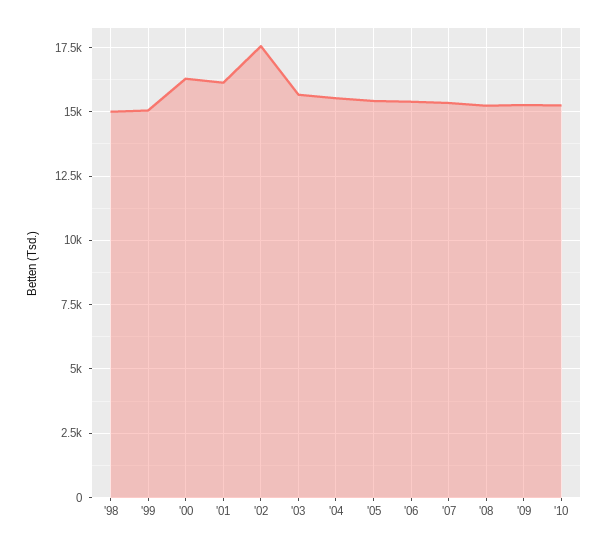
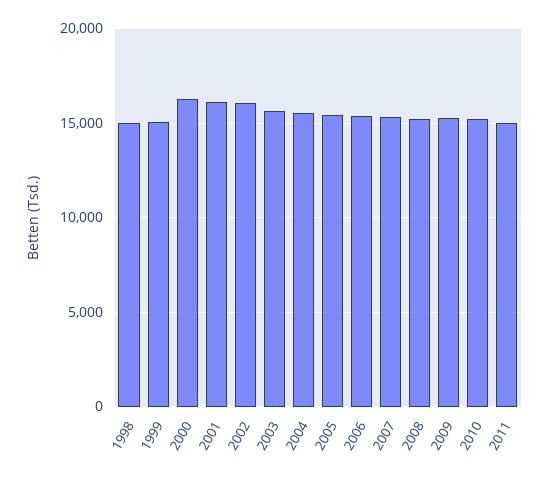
'02: 17500 -> 16000
2011: none -> 15000

